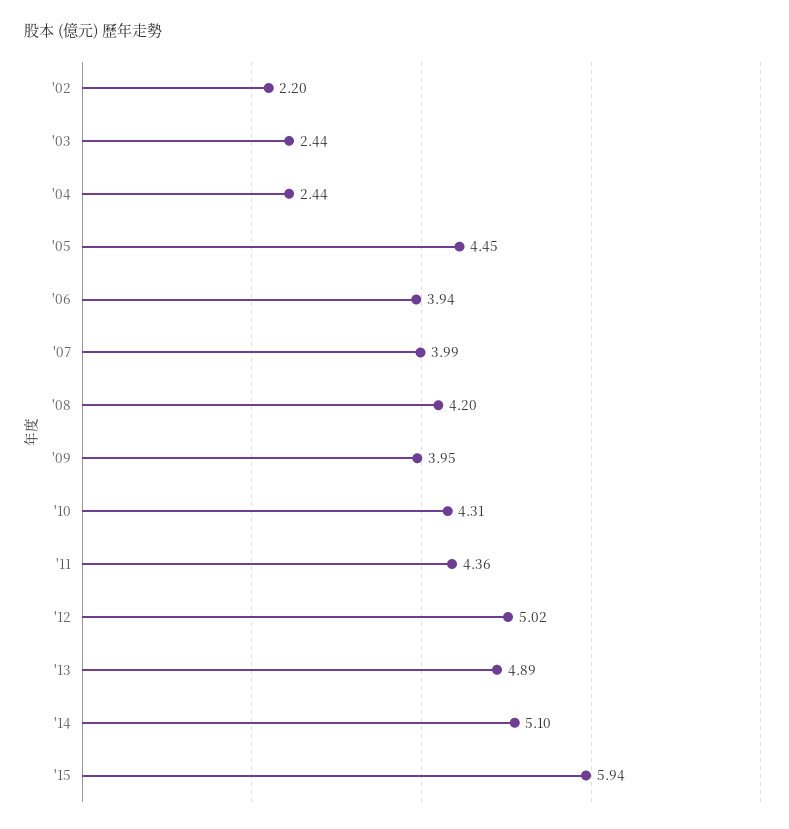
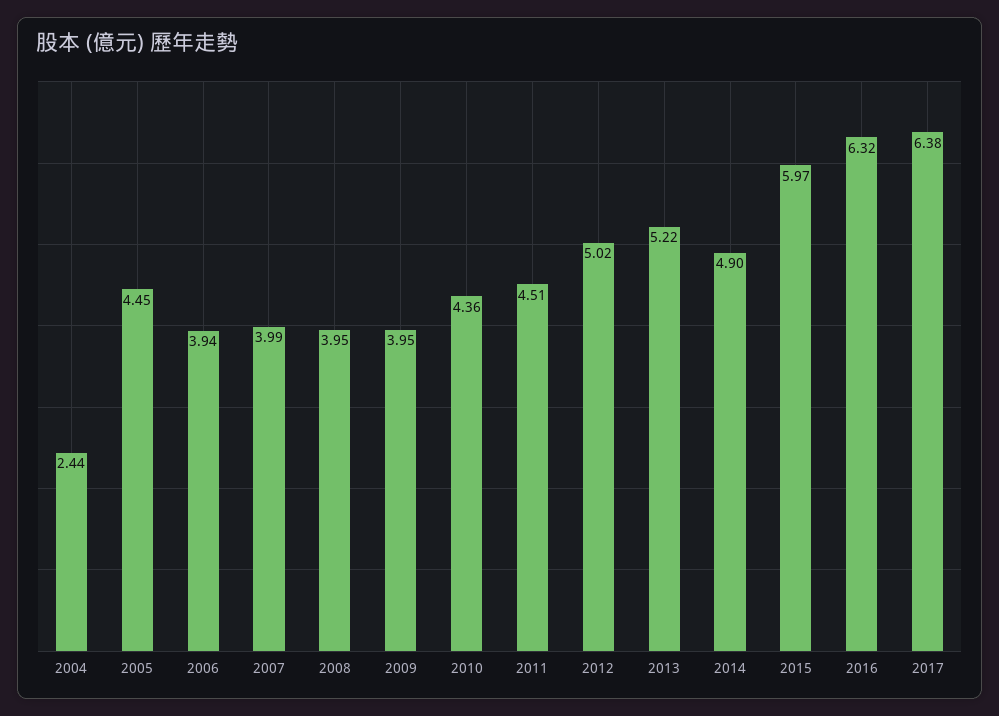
'02: 2.2 -> none
'03: 2.44 -> none
'08: 4.2 -> 3.95
'10: 4.31 -> 4.36
'11: 4.36 -> 4.51
'13: 4.89 -> 5.22
'14: 5.1 -> 4.9
'15: 5.94 -> 5.97
2016: none -> 6.32
2017: none -> 6.38

